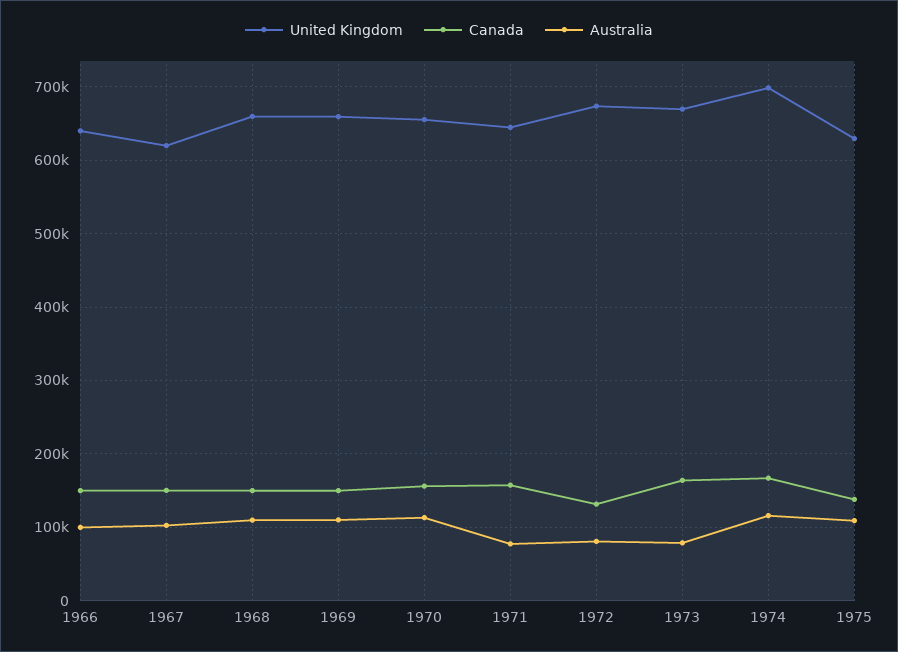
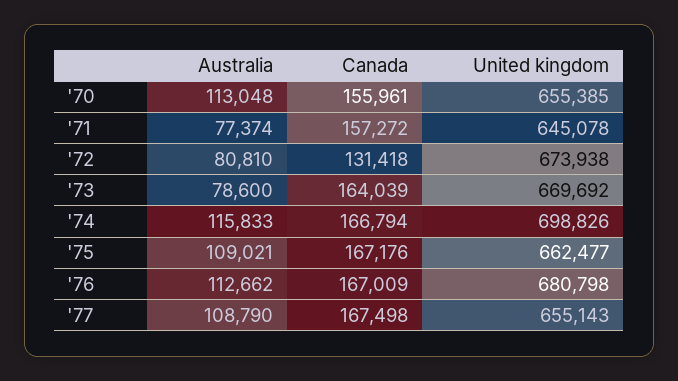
United Kingdom, 1966: 640000 -> none
Canada, 1966: 150000 -> none
Australia, 1966: 100000 -> none
United Kingdom, 1967: 620000 -> none
Canada, 1967: 150000 -> none
Australia, 1967: 100000 -> none
United Kingdom, 1968: 660000 -> none
Canada, 1968: 150000 -> none
Australia, 1968: 110000 -> none
United Kingdom, 1969: 660000 -> none
Canada, 1969: 150000 -> none
Australia, 1969: 110000 -> none
United Kingdom, 1975: 630000 -> 662477
Canada, 1975: 140000 -> 167176
Australia, '76: none -> 112662
Canada, '76: none -> 167009
United Kingdom, '76: none -> 680798
Australia, '77: none -> 108790
Canada, '77: none -> 167498
United Kingdom, '77: none -> 655143

